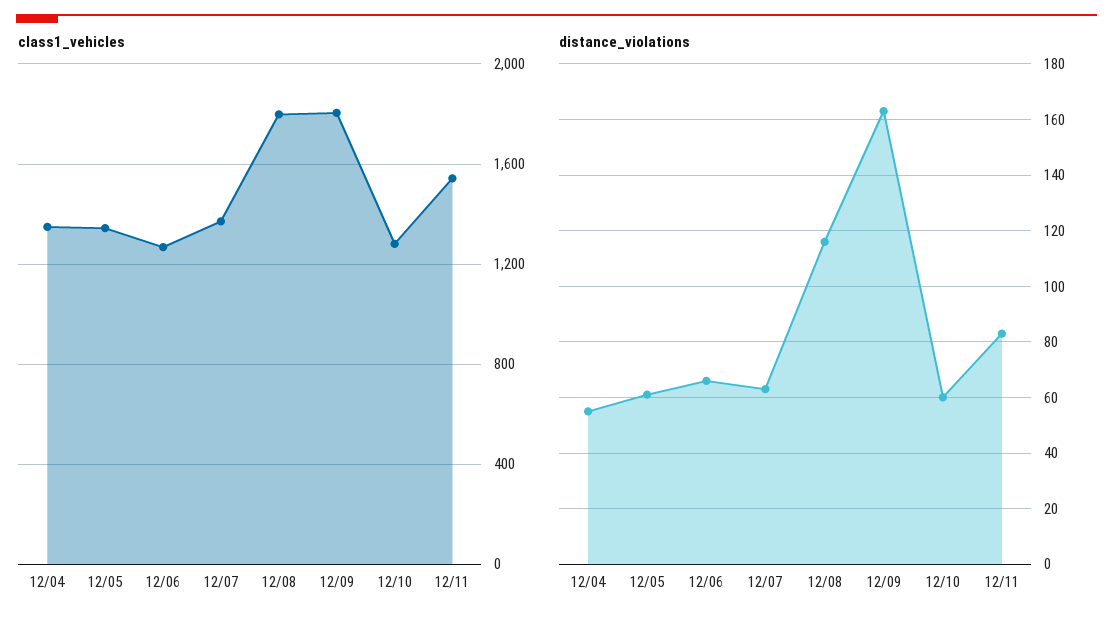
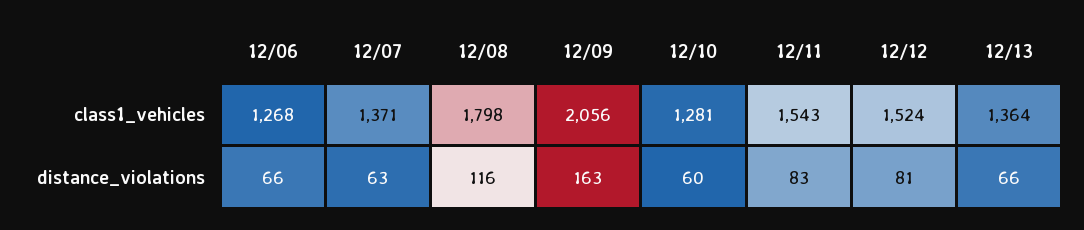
class1_vehicles, 12/04: 1350 -> none
class1_vehicles, 12/05: 1350 -> none
class1_vehicles, 12/09: 1800 -> 2056
distance_violations, 12/04: 55 -> none
distance_violations, 12/05: 60 -> none
class1_vehicles, 12/12: none -> 1524
class1_vehicles, 12/13: none -> 1364
distance_violations, 12/12: none -> 81
distance_violations, 12/13: none -> 66

